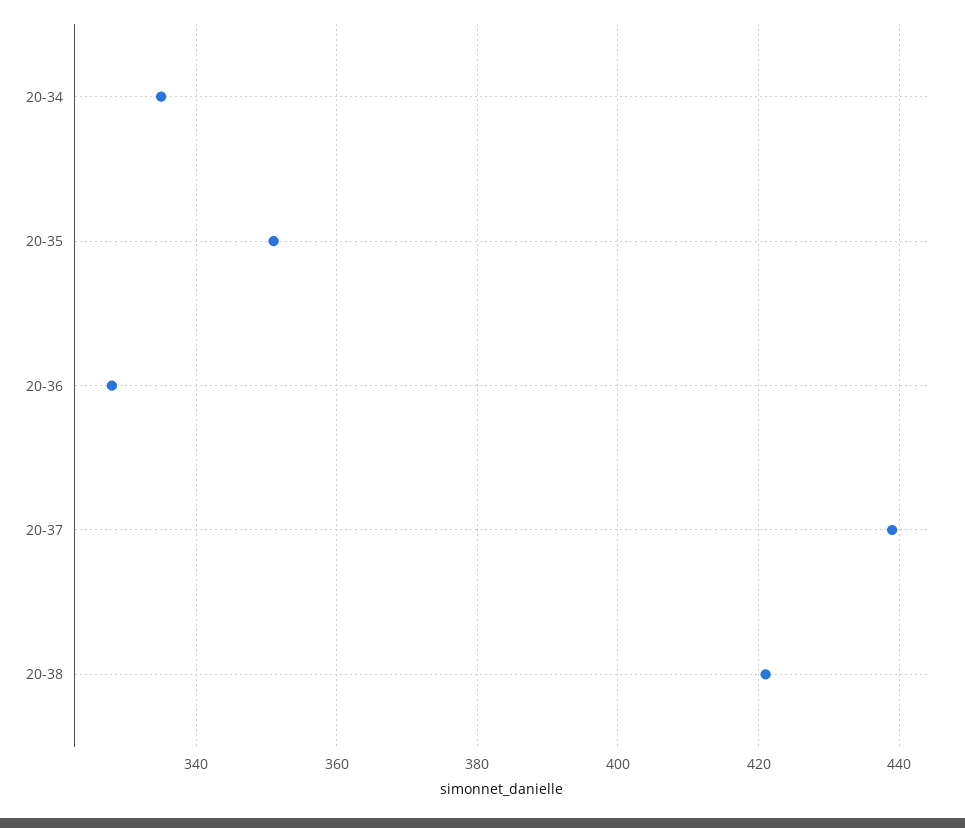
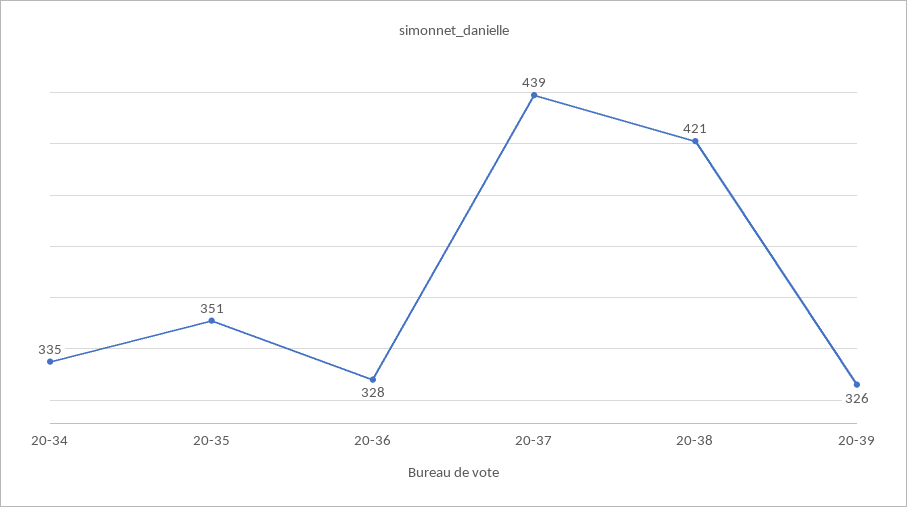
20-39: none -> 326

